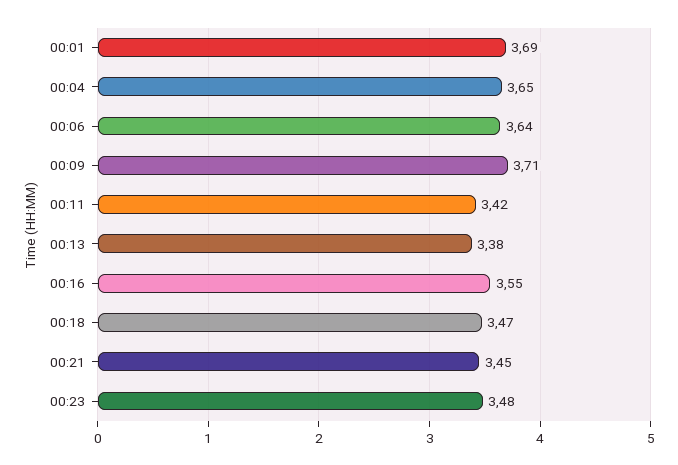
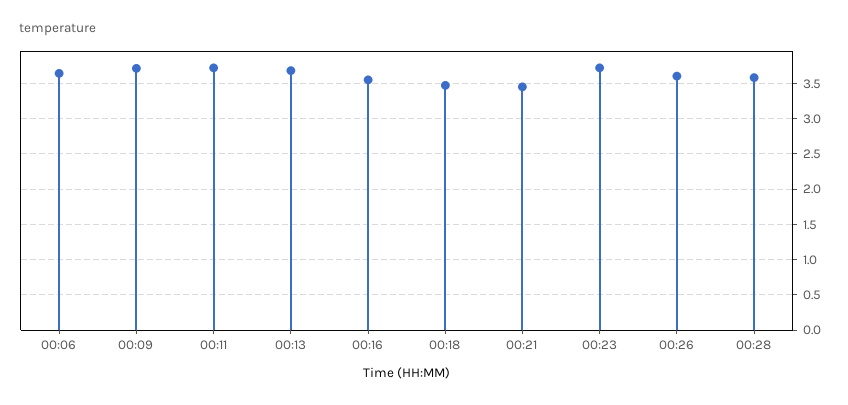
00:01: 3.69 -> none
00:04: 3.65 -> none
00:11: 3.42 -> 3.7
00:13: 3.38 -> 3.7
00:23: 3.48 -> 3.7
00:26: none -> 3.6
00:28: none -> 3.6

